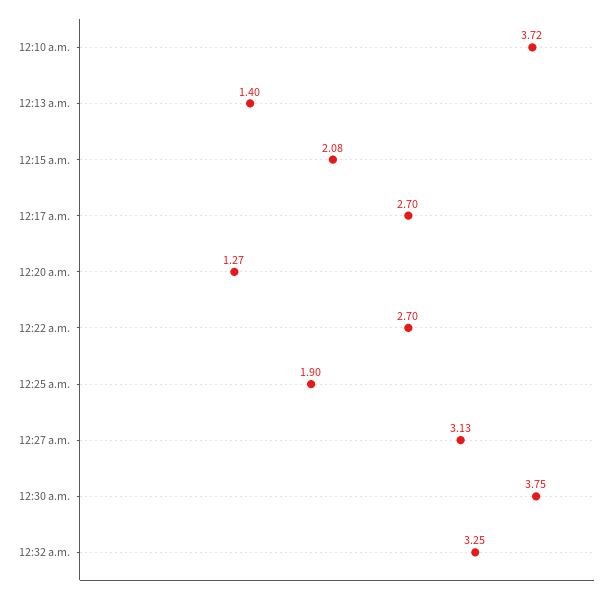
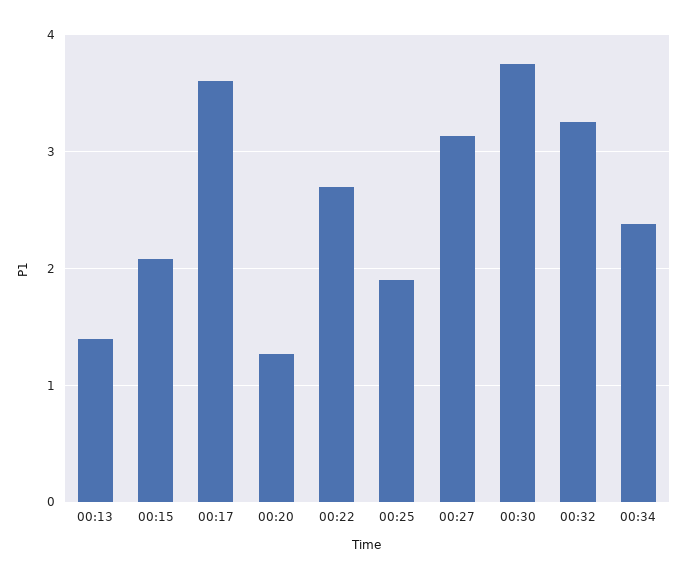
12:10 a.m.: 3.72 -> none
12:17 a.m.: 2.7 -> 3.6
00:34: none -> 2.4

